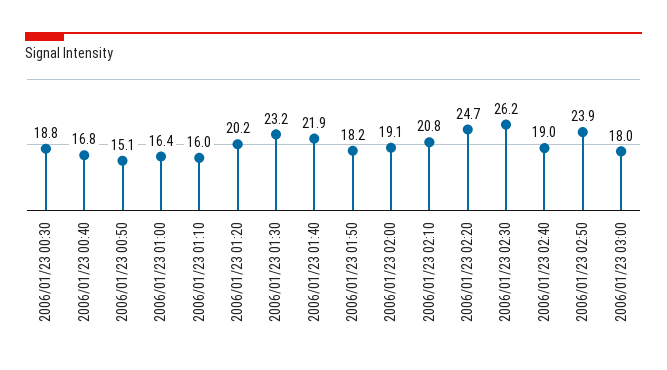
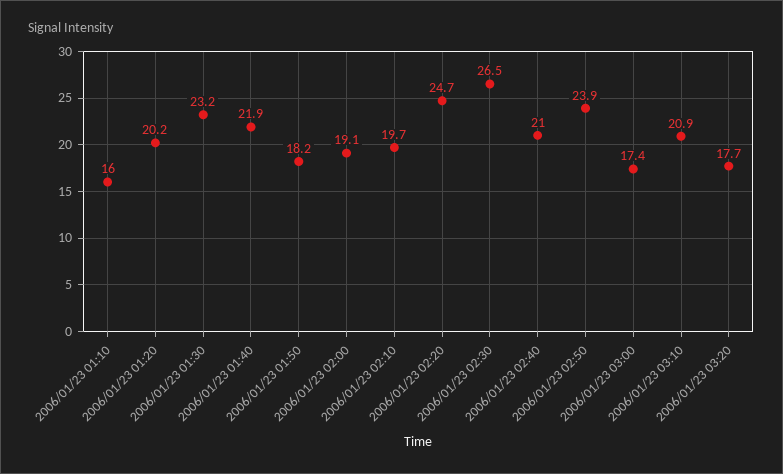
2006/01/23 00:30: 18.8 -> none
2006/01/23 00:40: 16.8 -> none
2006/01/23 00:50: 15.1 -> none
2006/01/23 01:00: 16.4 -> none
2006/01/23 02:10: 20.8 -> 19.7
2006/01/23 02:30: 26.2 -> 26.5
2006/01/23 02:40: 19 -> 21
2006/01/23 03:00: 18 -> 17.4
2006/01/23 03:10: none -> 20.9
2006/01/23 03:20: none -> 17.7

